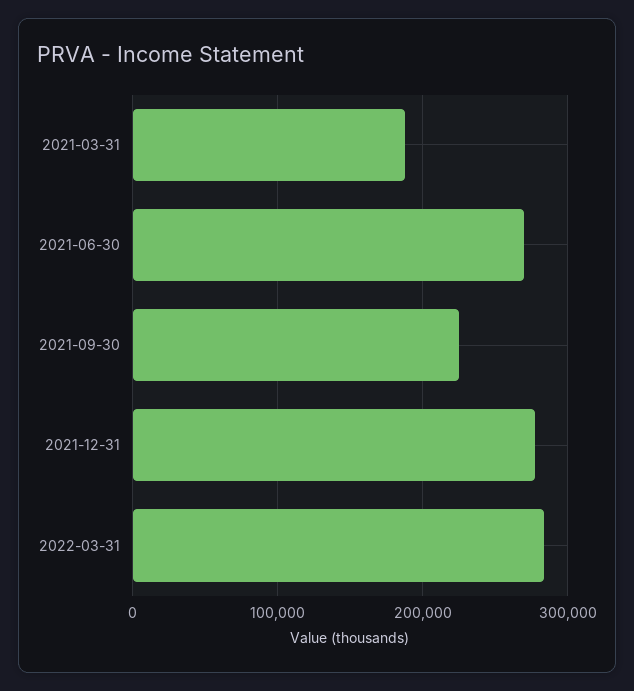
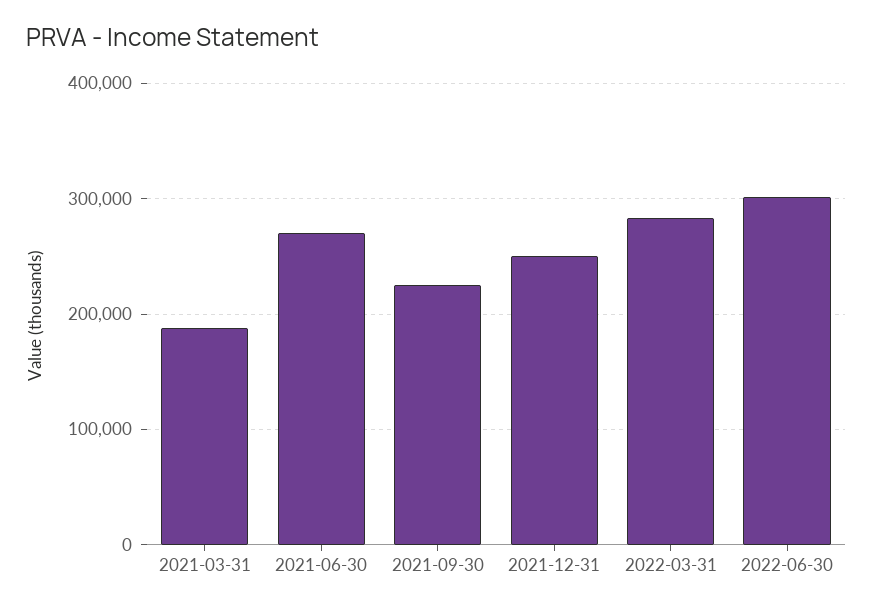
2021-12-31: 280000 -> 250000
2022-06-30: none -> 300000

